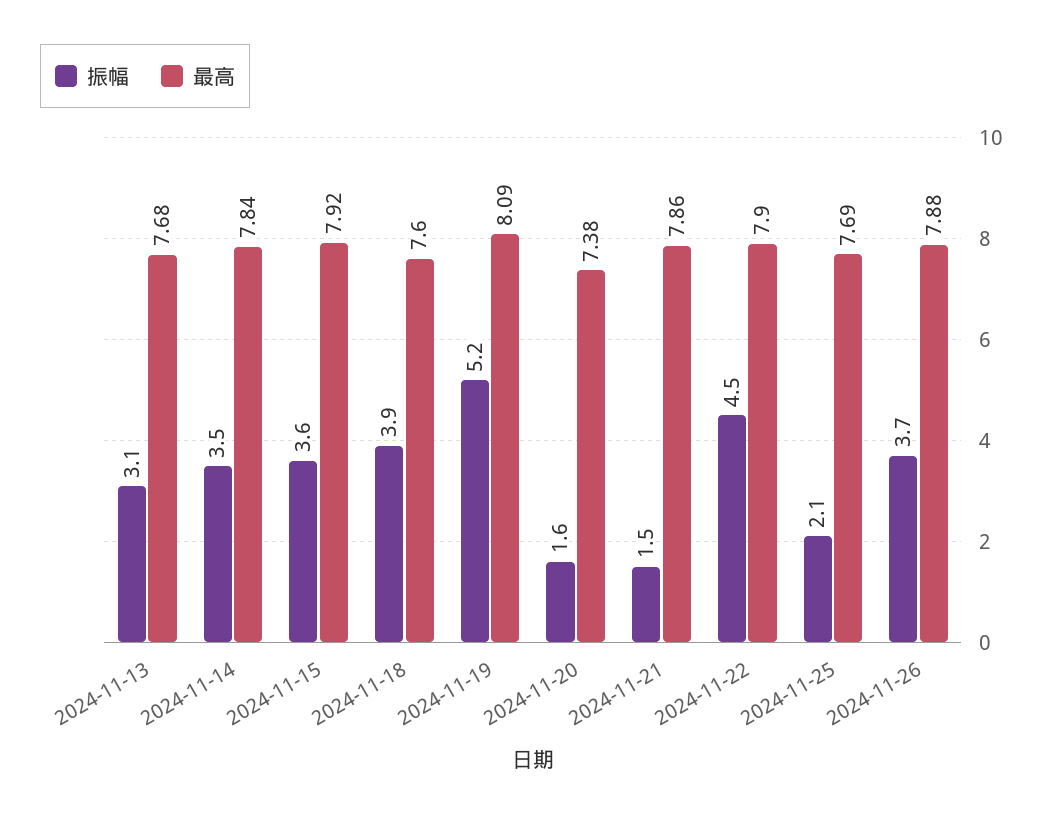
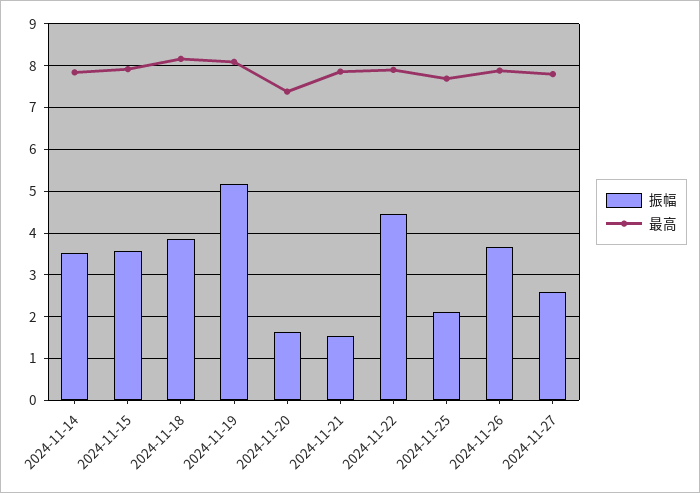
振幅, 2024-11-13: 3.1 -> none
最高, 2024-11-13: 7.68 -> none
最高, 2024-11-18: 7.6 -> 8.2
振幅, 2024-11-27: none -> 2.6
最高, 2024-11-27: none -> 7.8

